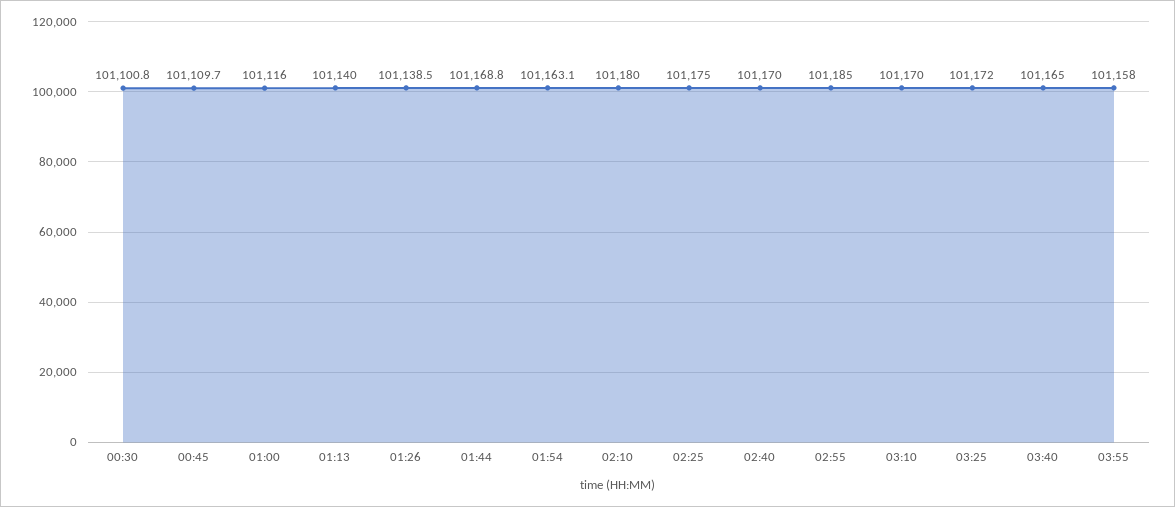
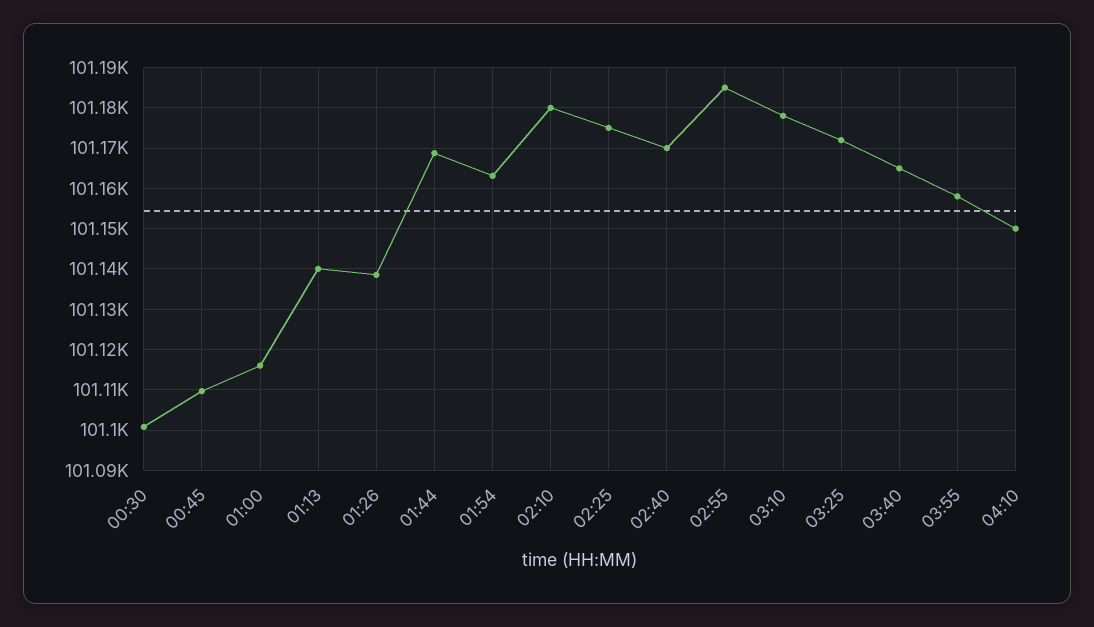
03:10: 101170 -> 101178
04:10: none -> 101150

